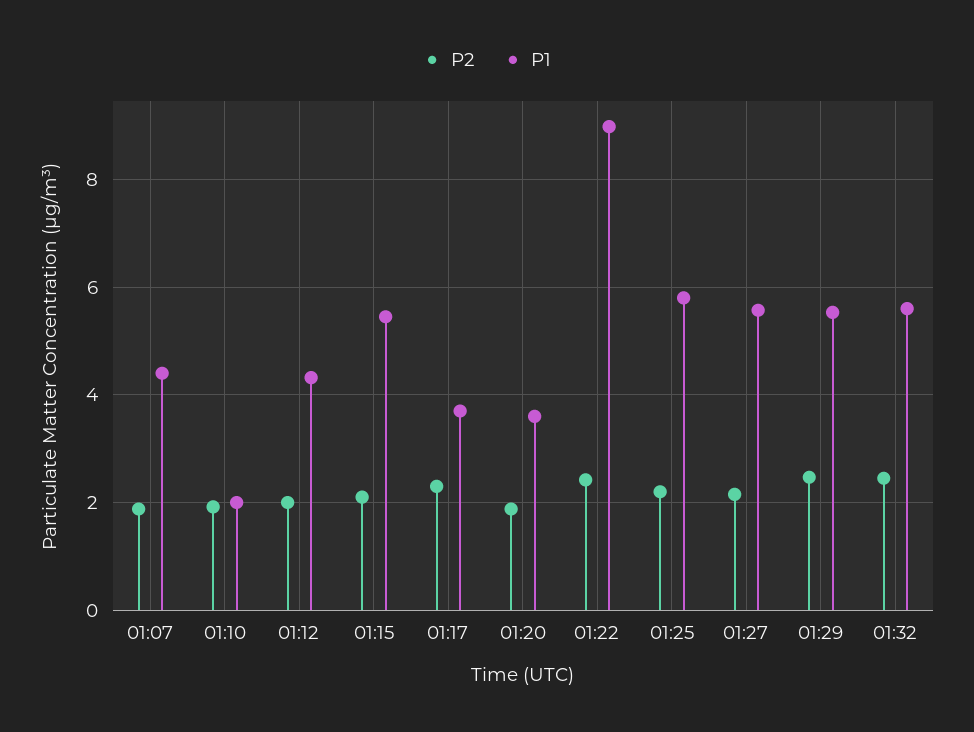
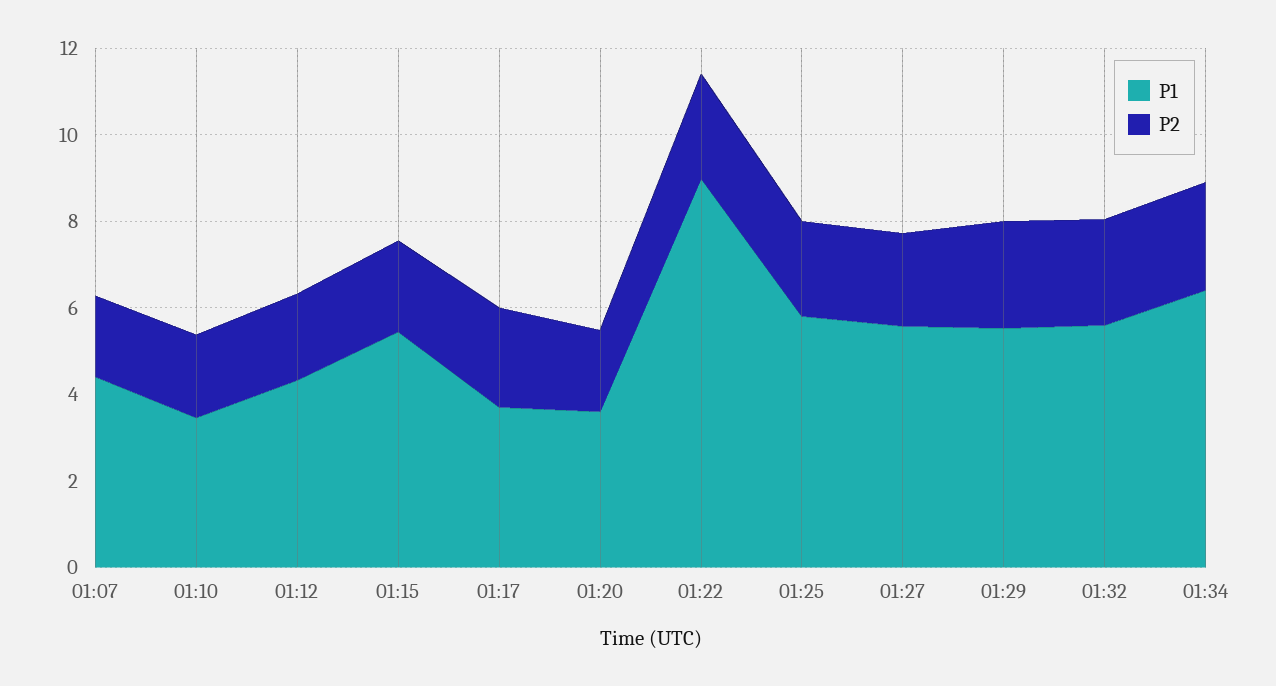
P1, 01:10: 2 -> 3.5
P1, 01:34: none -> 6.5
P2, 01:34: none -> 2.5

